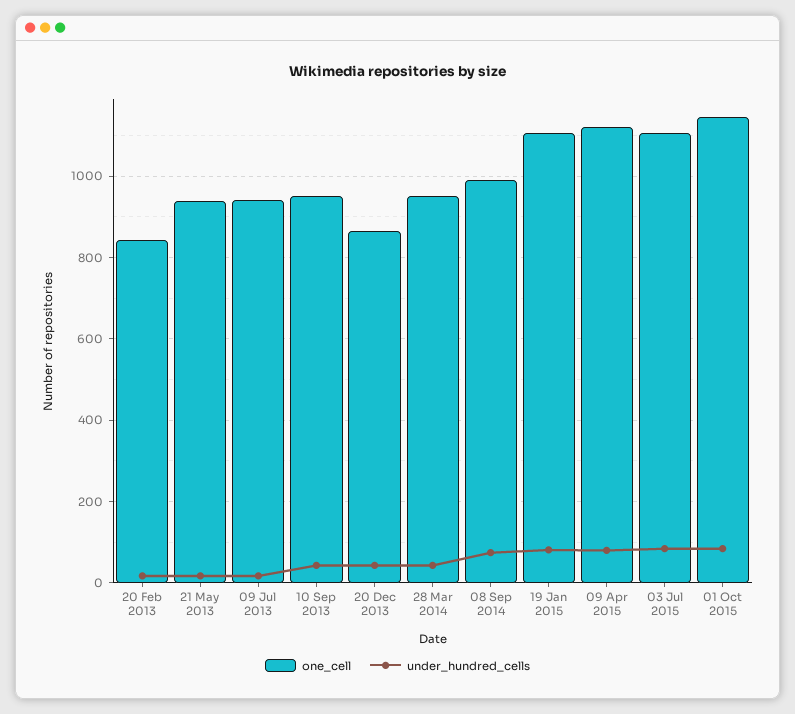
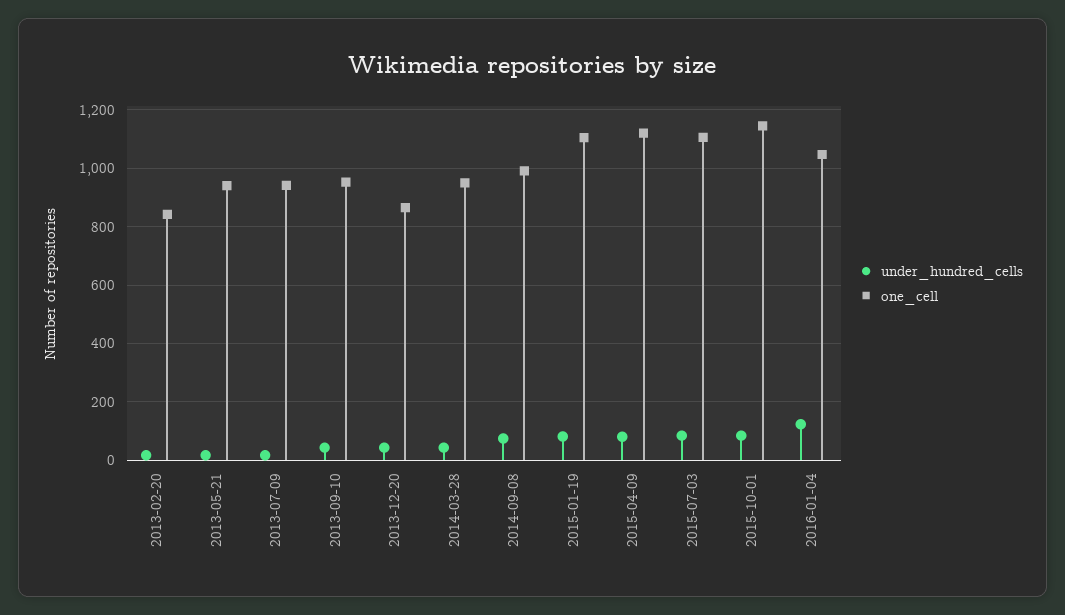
under_hundred_cells, 2016-01-04: none -> 125
one_cell, 2016-01-04: none -> 1050

